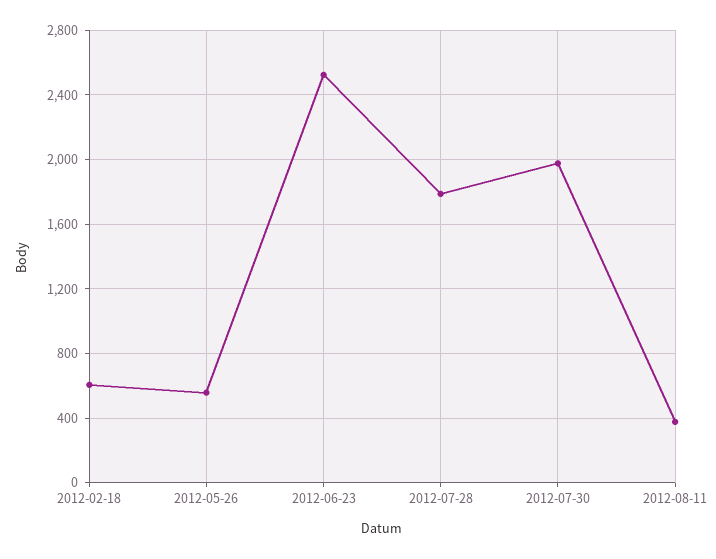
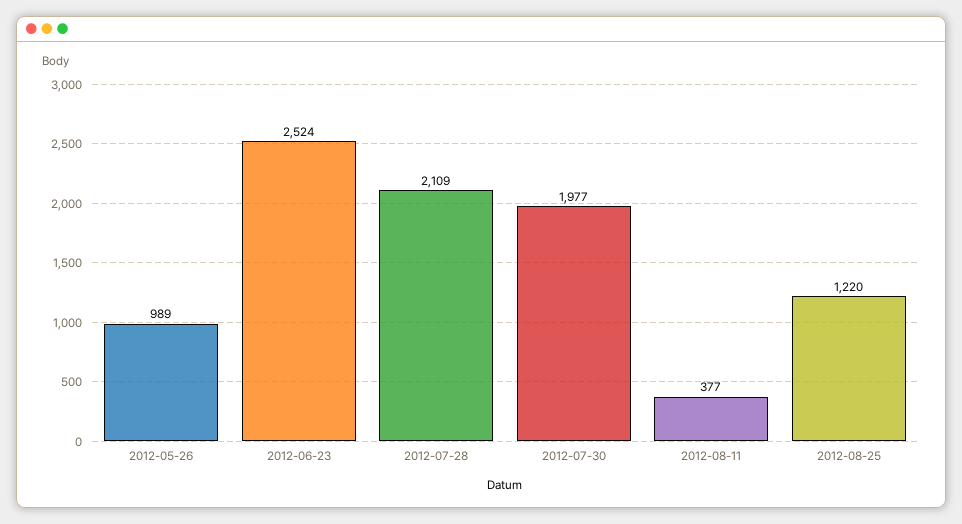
2012-02-18: 600 -> none
2012-05-26: 550 -> 989
2012-07-28: 1800 -> 2109
2012-08-25: none -> 1220

